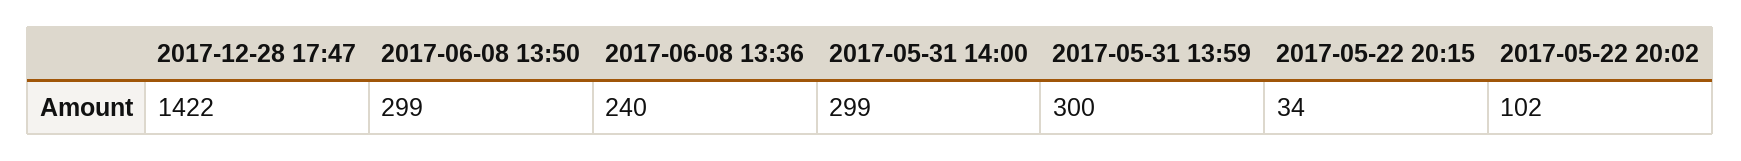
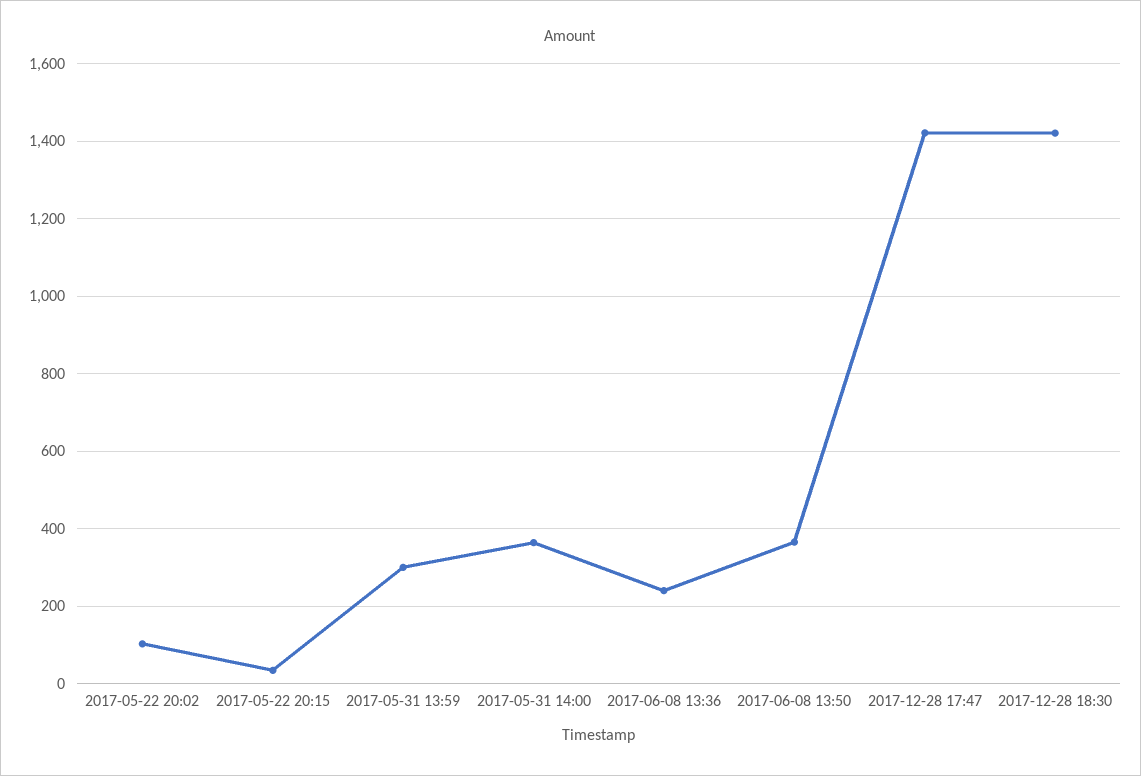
2017-06-08 13:50: 299 -> 360
2017-05-31 14:00: 299 -> 360
2017-12-28 18:30: none -> 1420

